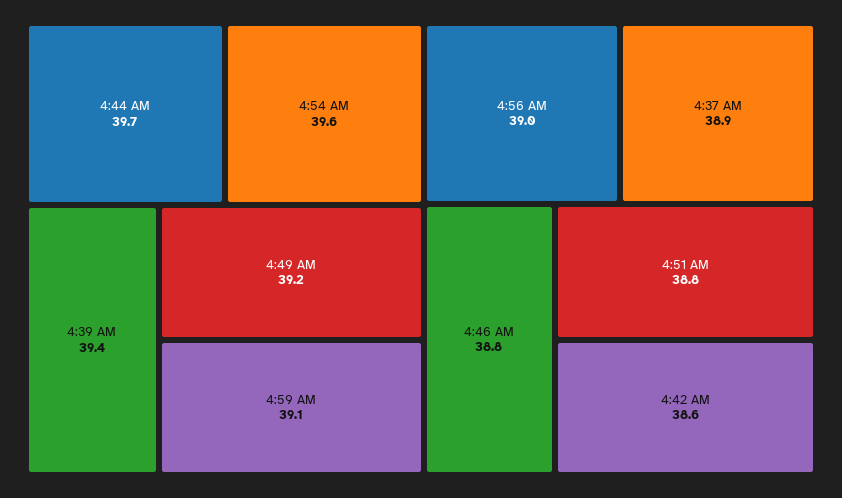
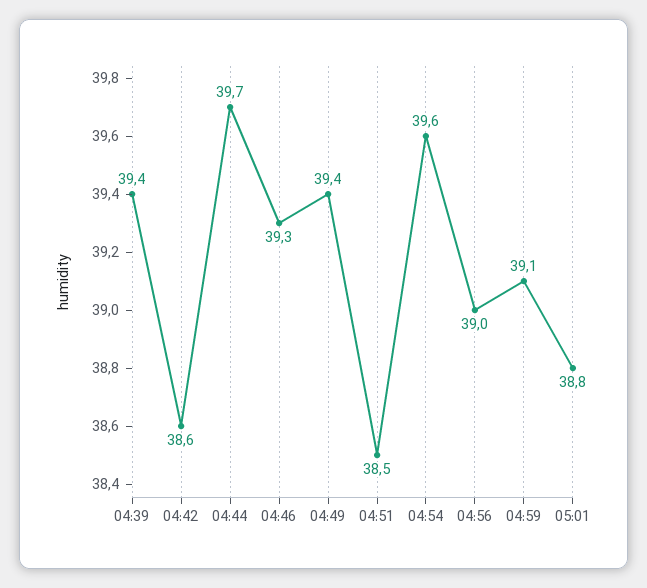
4:49 AM: 39.2 -> 39.4
4:37 AM: 38.9 -> none
4:46 AM: 38.8 -> 39.3
4:51 AM: 38.8 -> 38.5
05:01: none -> 38.8

